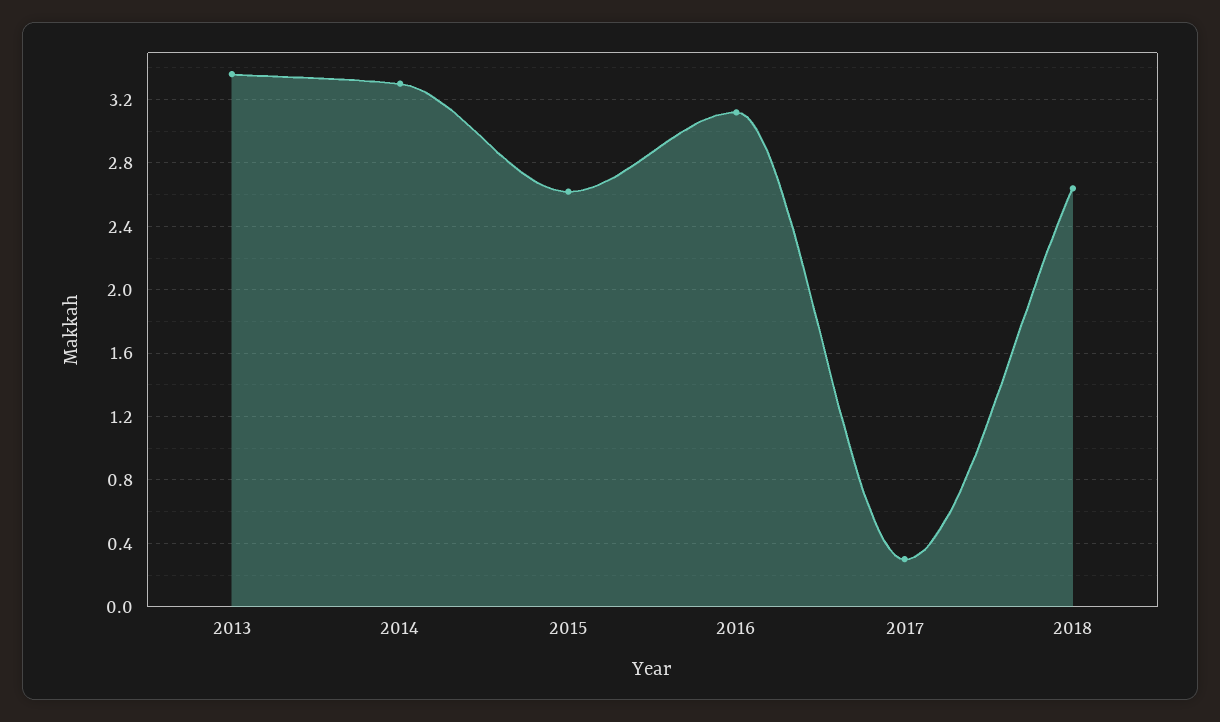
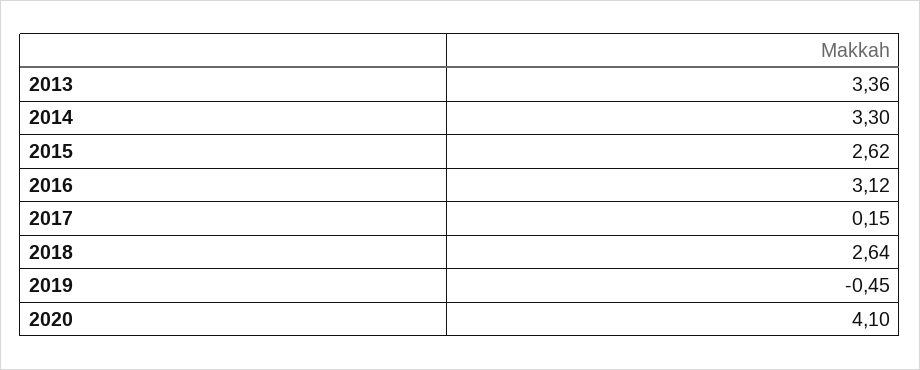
2017: 0.3 -> 0.15
2019: none -> -0.45
2020: none -> 4.1

